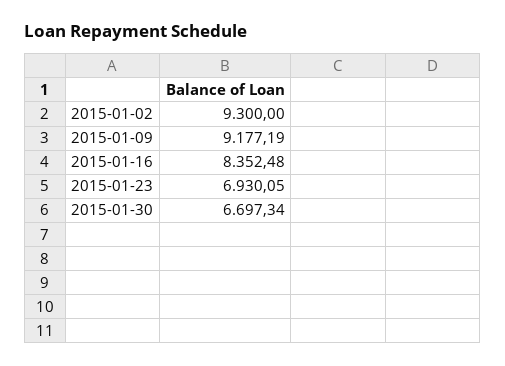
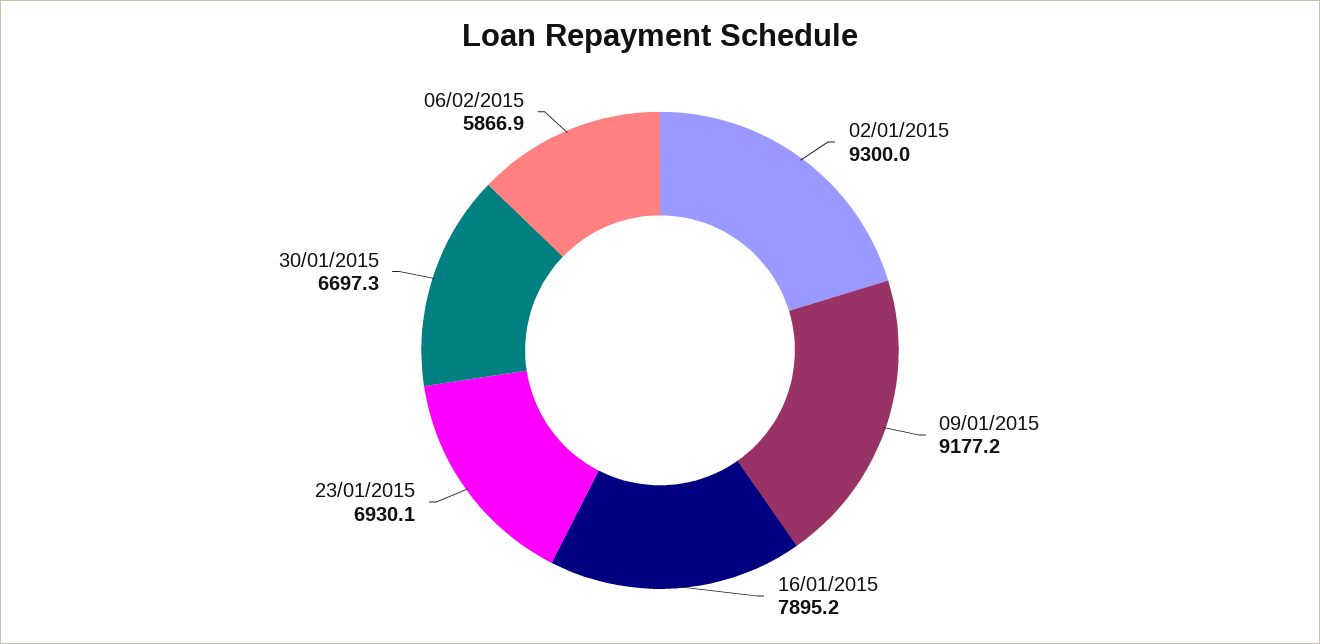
2015-01-16: 8352.48 -> 7895.2
06/02/2015: none -> 5866.9

